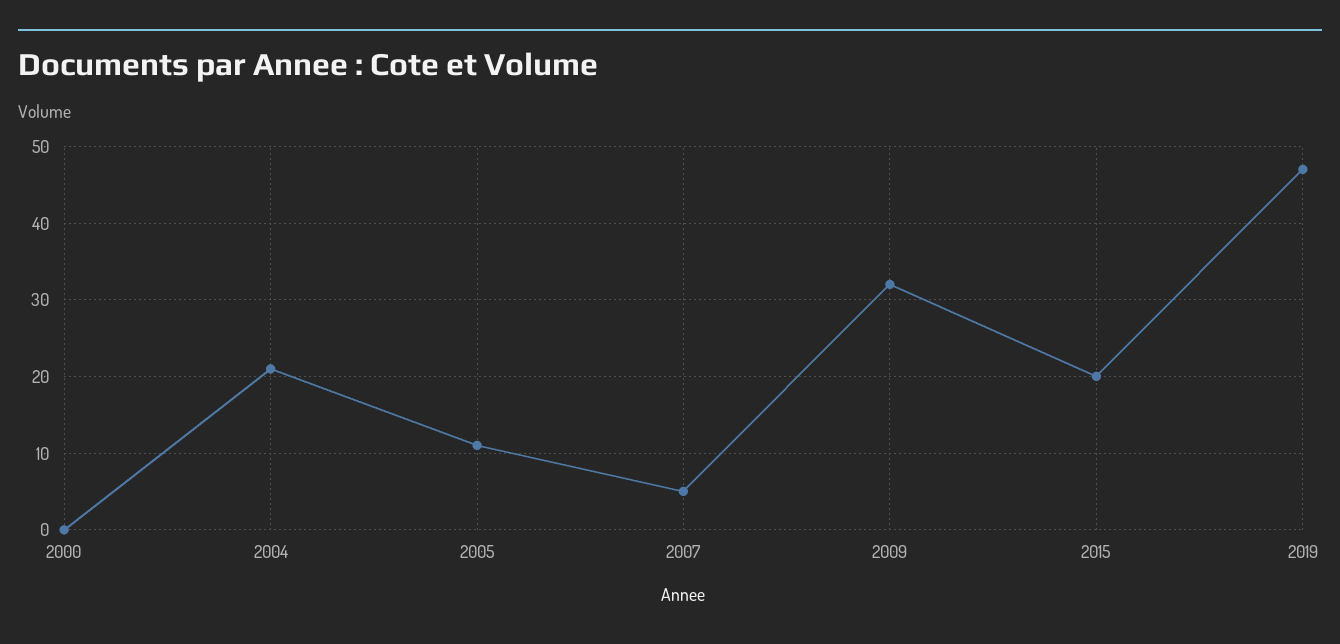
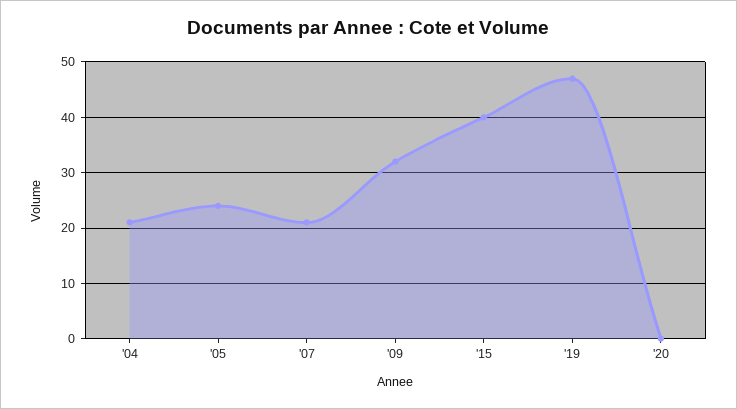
2000: 0 -> none
2005: 11 -> 25
2007: 5 -> 20
2015: 20 -> 40
'20: none -> 0

